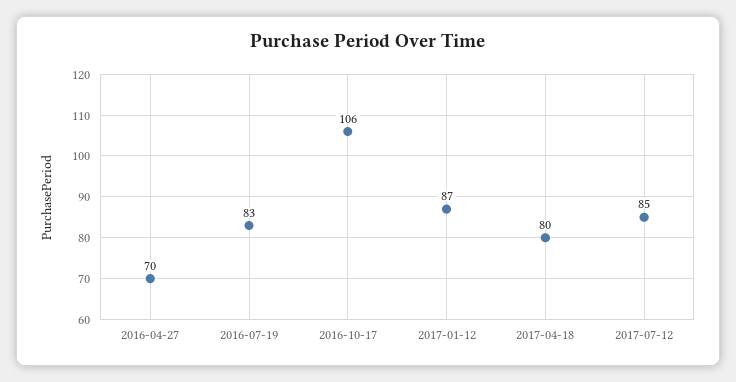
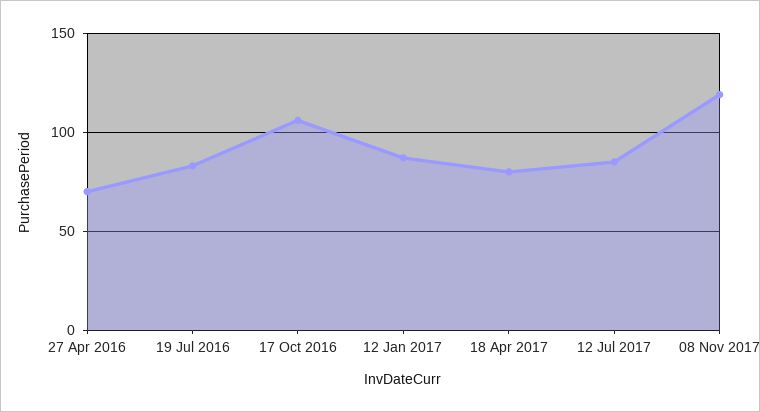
08 Nov 2017: none -> 120

